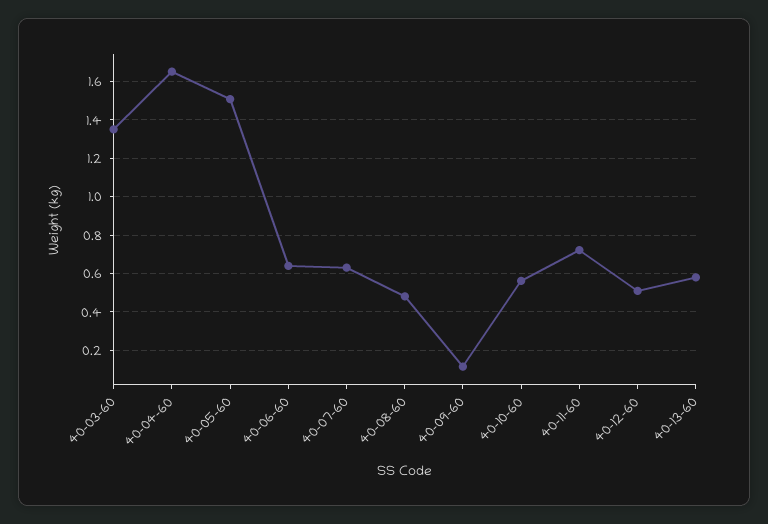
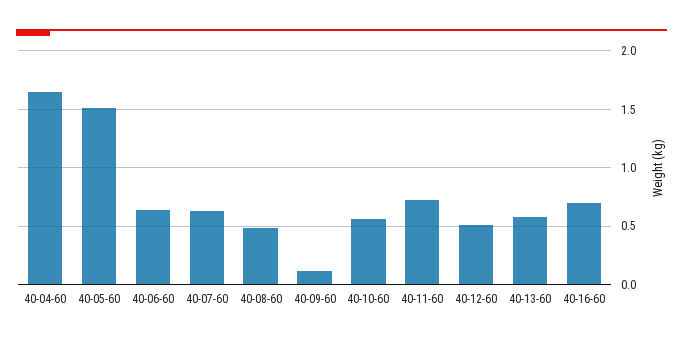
40-03-60: 1.35 -> none
40-16-60: none -> 0.7

